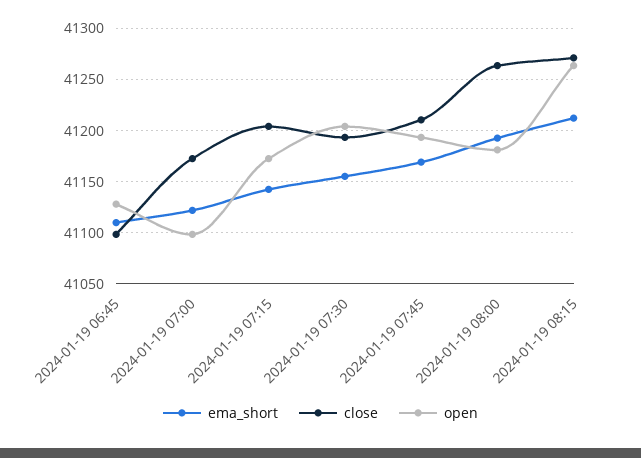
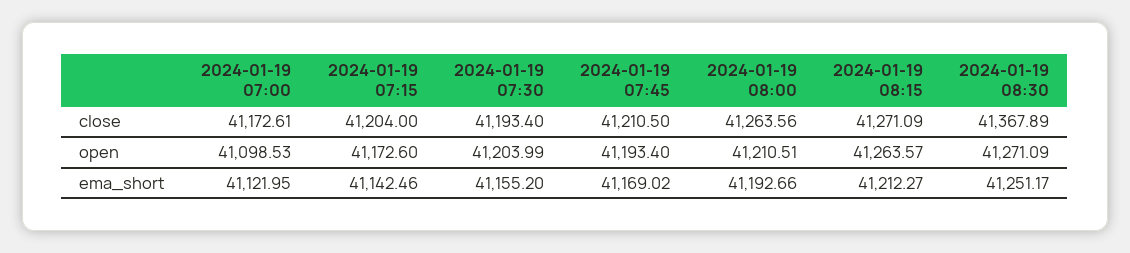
ema_short, 2024-01-19 06:45: 41110 -> none
close, 2024-01-19 06:45: 41100 -> none
open, 2024-01-19 06:45: 41130 -> none
open, 2024-01-19 08:00: 41180 -> 41210.51
close, 2024-01-19 08:30: none -> 41367.89
open, 2024-01-19 08:30: none -> 41271.09
ema_short, 2024-01-19 08:30: none -> 41251.17

